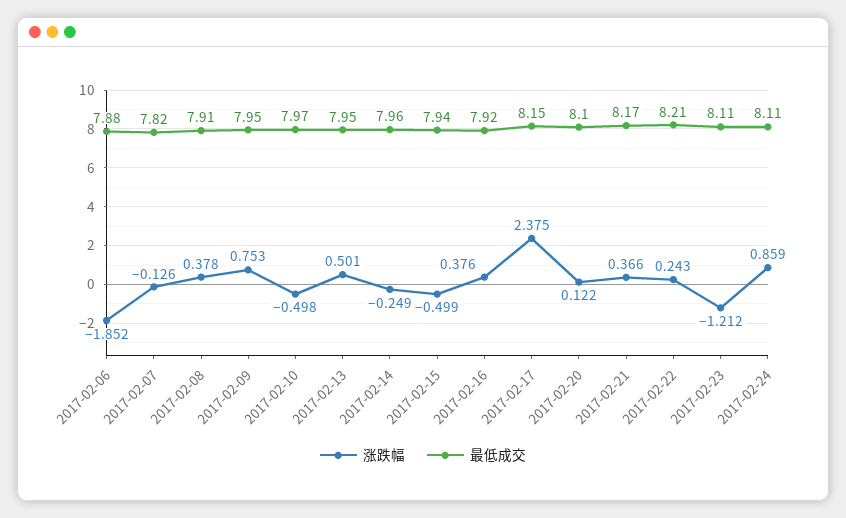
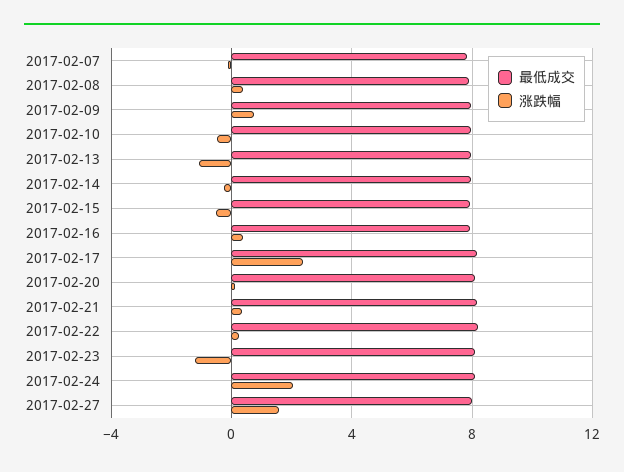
涨跌幅, 2017-02-06: -1.852 -> none
最低成交, 2017-02-06: 7.88 -> none
涨跌幅, 2017-02-13: 0.501 -> -1
涨跌幅, 2017-02-24: 0.859 -> 2
最低成交, 2017-02-27: none -> 8
涨跌幅, 2017-02-27: none -> 1.5

